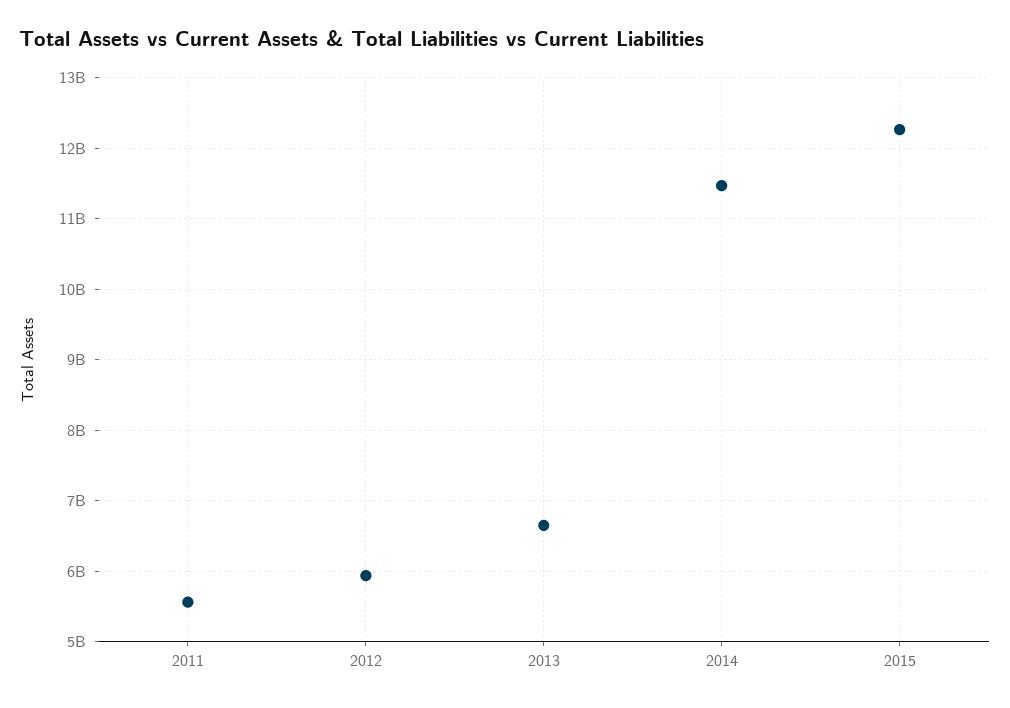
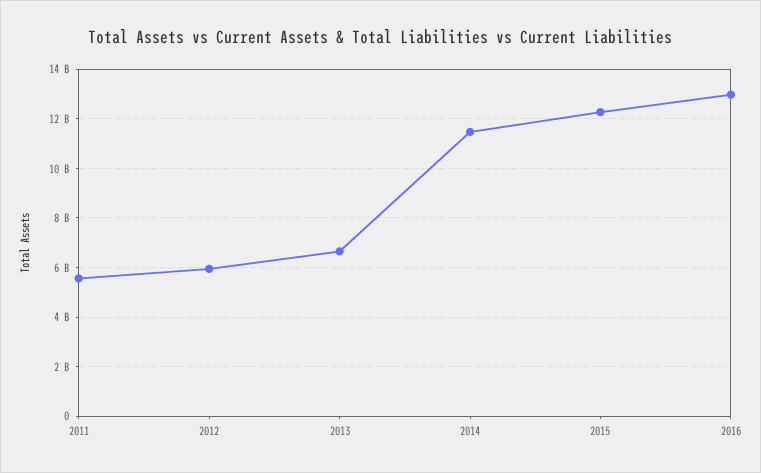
2016: none -> 13000000000

